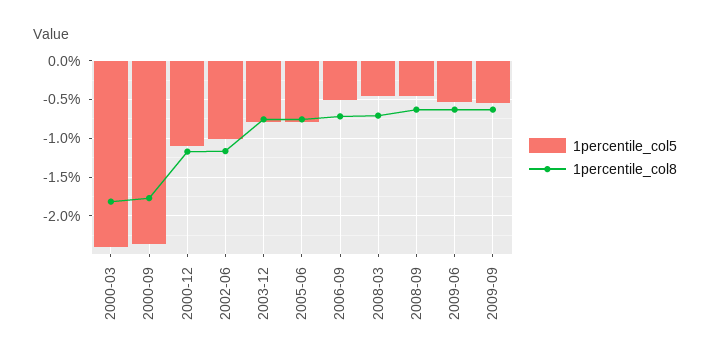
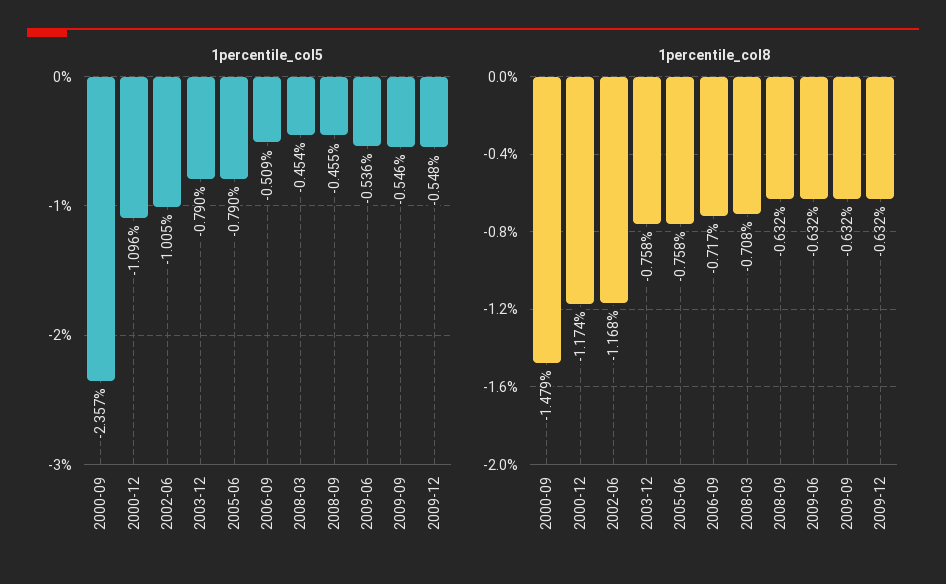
1percentile_col5, 2000-03: -2.4 -> none
1percentile_col8, 2000-03: -1.8 -> none
1percentile_col8, 2000-09: -1.8 -> -1.479
1percentile_col5, 2009-12: none -> -0.548
1percentile_col8, 2009-12: none -> -0.632

